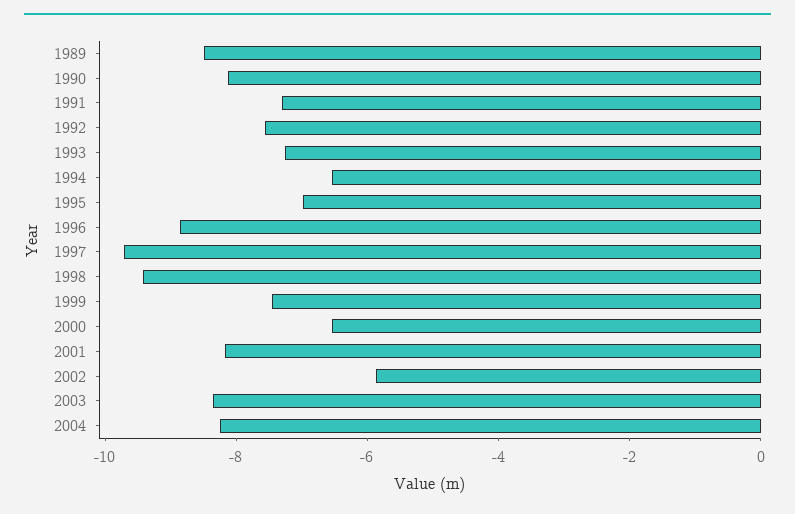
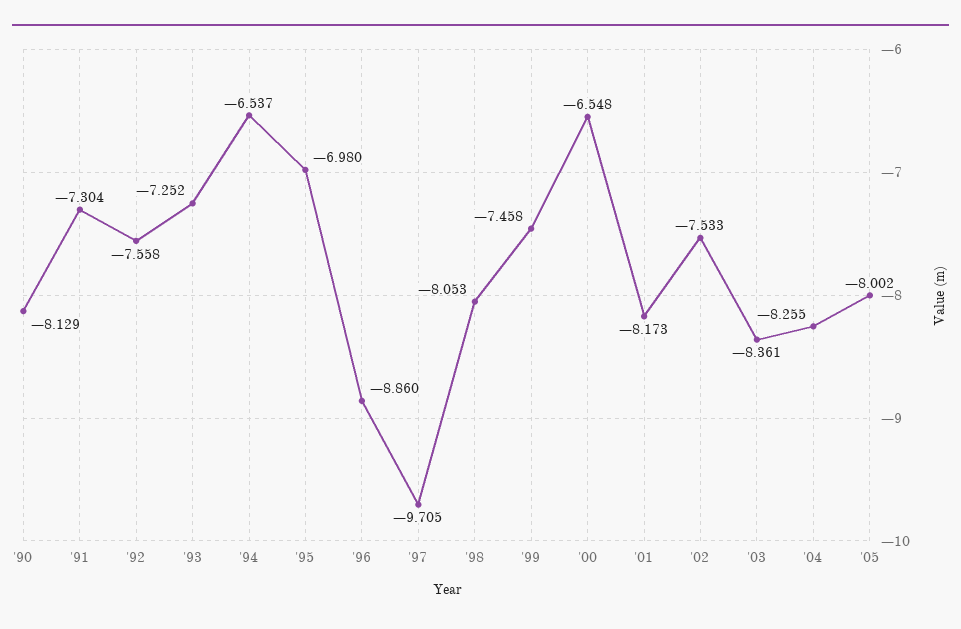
1989: -8.5 -> none
1998: -9.5 -> -8.053
2002: -6 -> -7.533
'05: none -> -8.002

